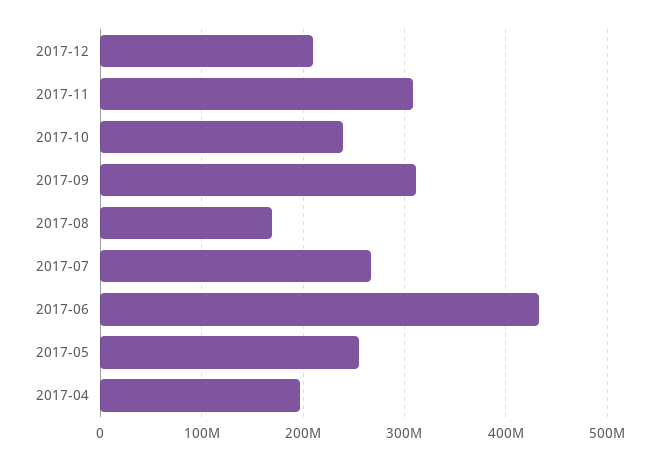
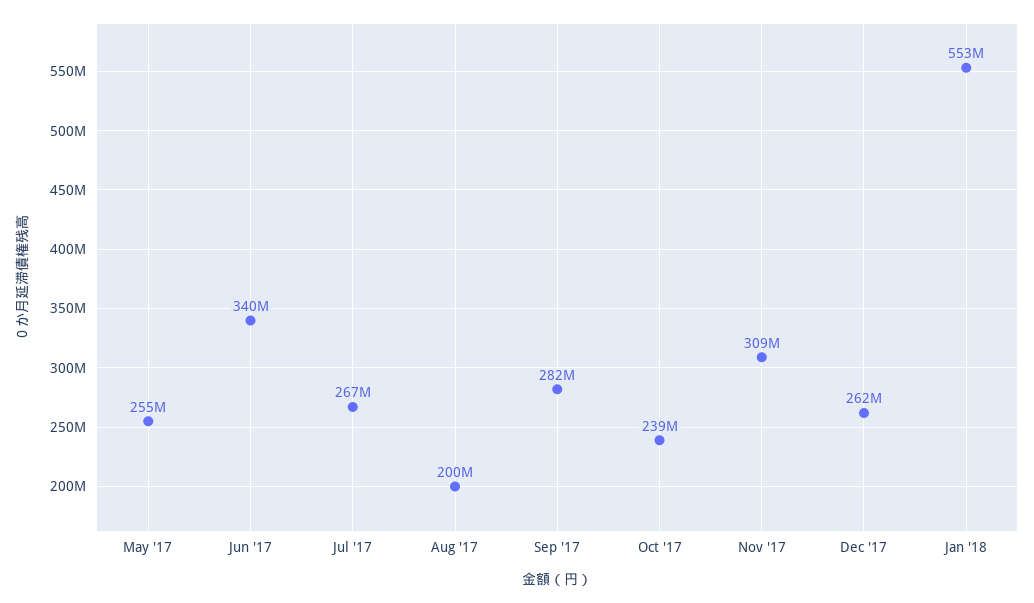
2017-12: 210000000 -> 262000000
2017-09: 310000000 -> 282000000
2017-08: 170000000 -> 200000000
2017-06: 430000000 -> 340000000
2017-04: 200000000 -> none
Jan '18: none -> 553000000

